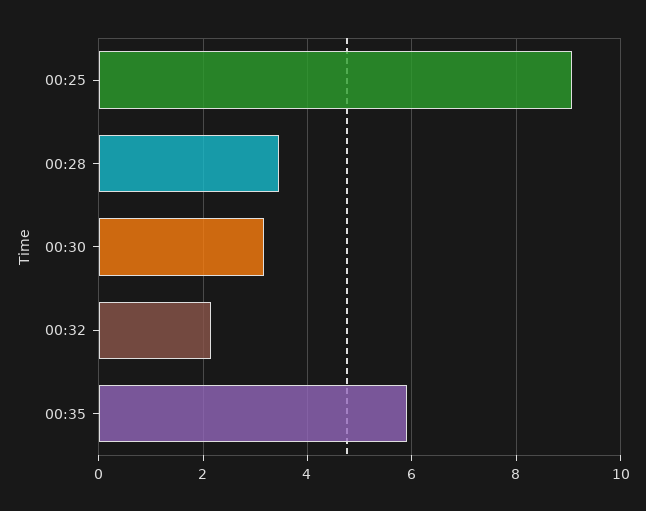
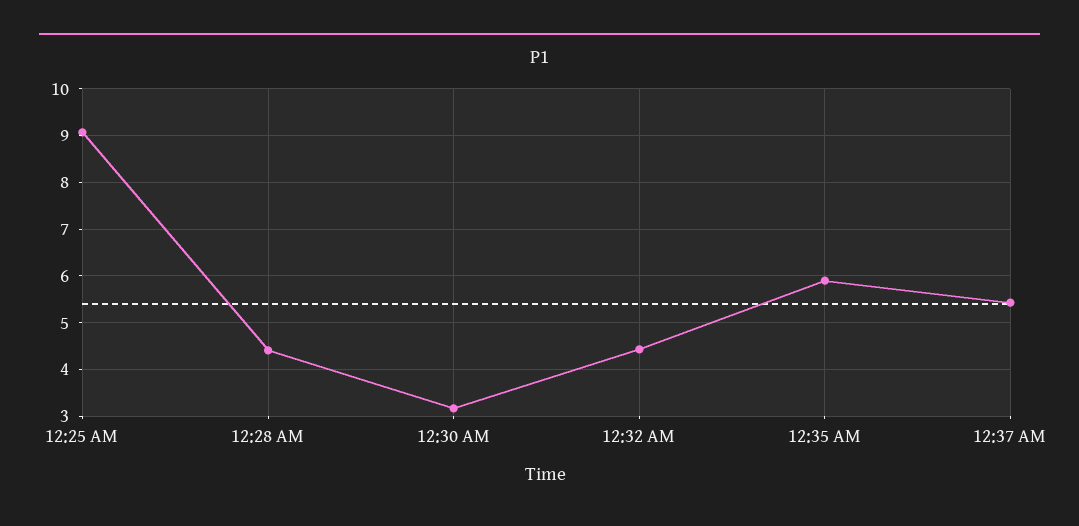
00:28: 3.4 -> 4.4
00:32: 2.2 -> 4.4
12:37 AM: none -> 5.4

